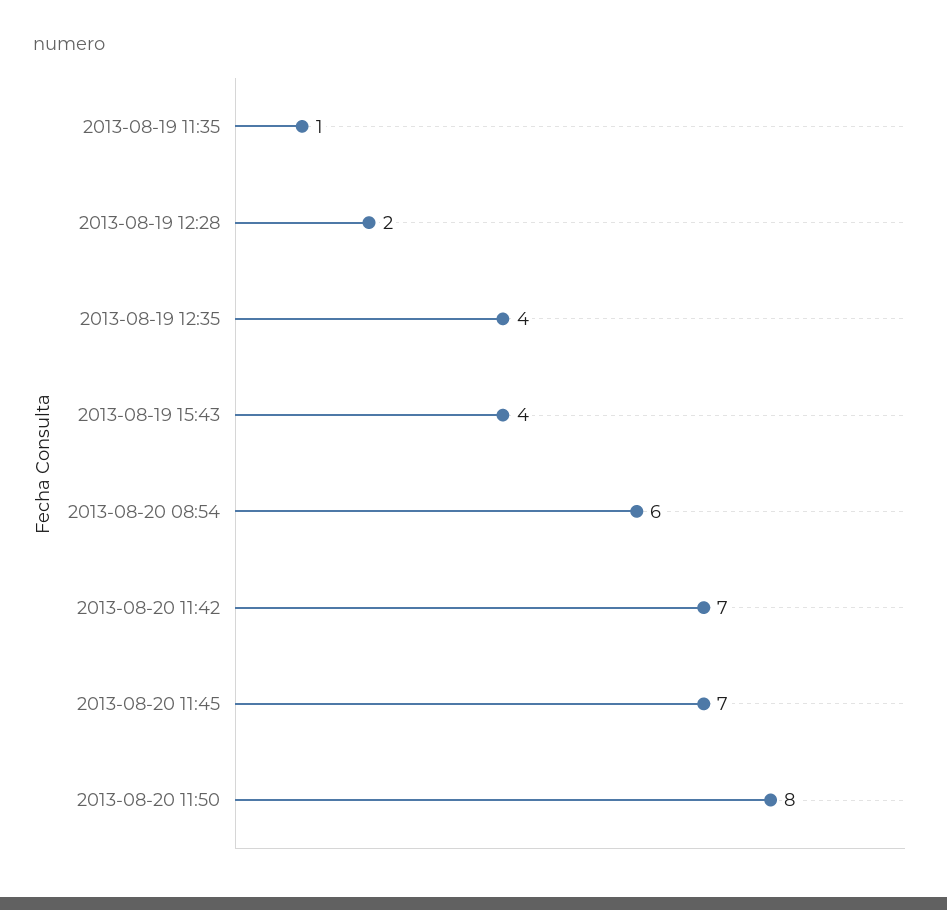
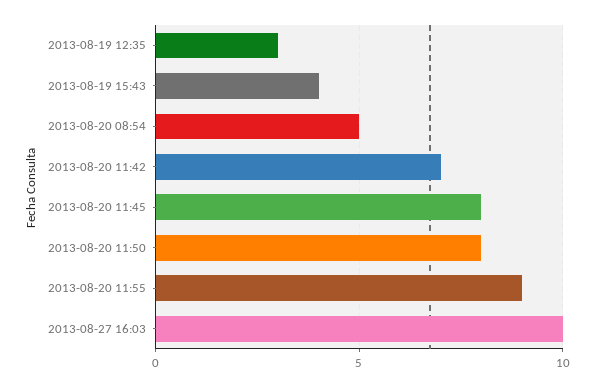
2013-08-19 11:35: 1 -> none
2013-08-19 12:28: 2 -> none
2013-08-19 12:35: 4 -> 3
2013-08-20 08:54: 6 -> 5
2013-08-20 11:45: 7 -> 8
2013-08-20 11:55: none -> 9
2013-08-27 16:03: none -> 10

